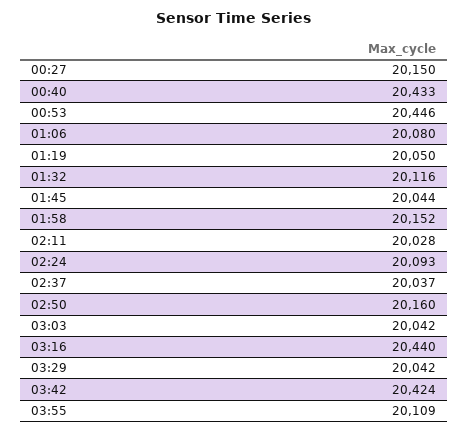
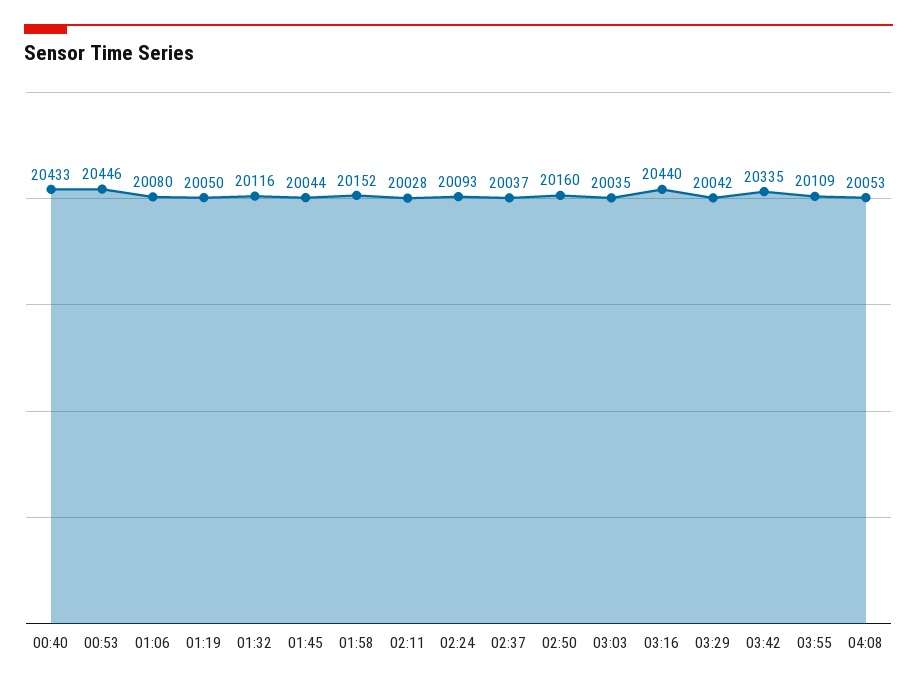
00:27: 20150 -> none
03:03: 20042 -> 20035
03:42: 20424 -> 20335
04:08: none -> 20053

